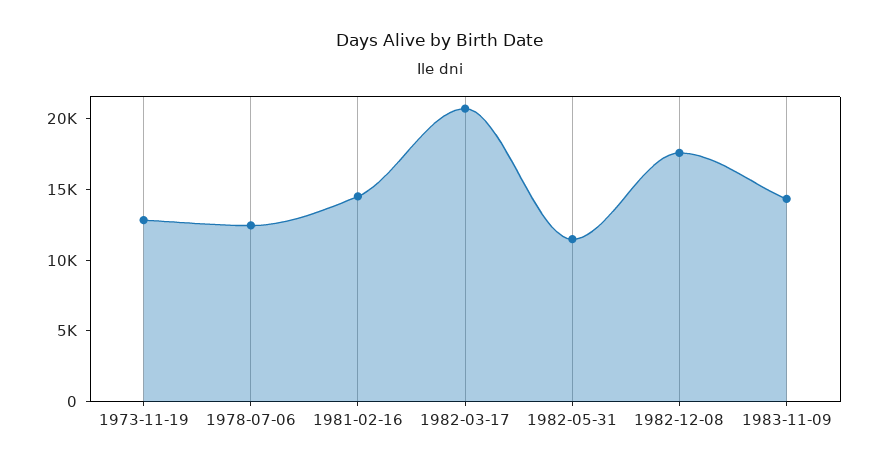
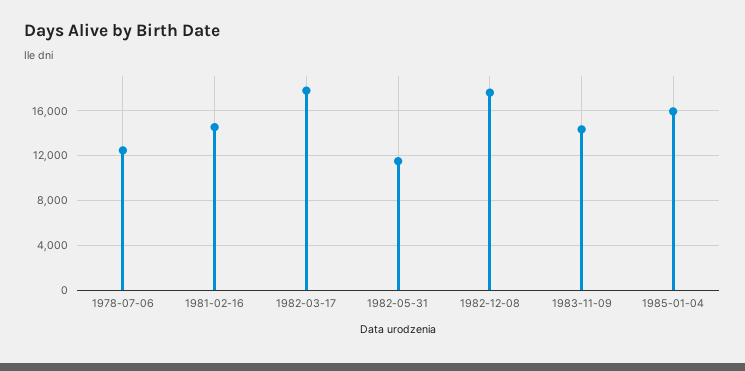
1973-11-19: 13000 -> none
1982-03-17: 21000 -> 18000
1985-01-04: none -> 16000

